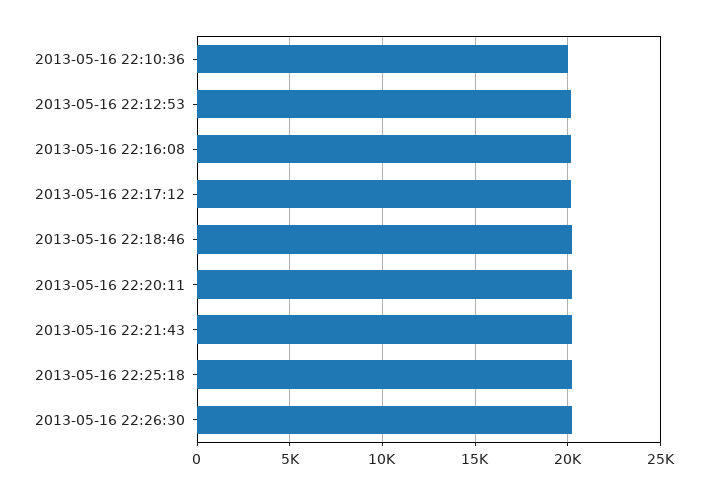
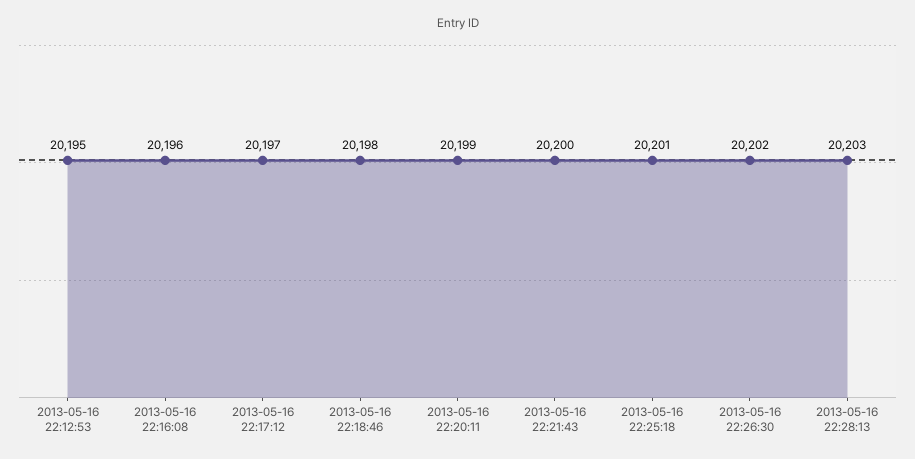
2013-05-16 22:10:36: 20000 -> none
2013-05-16 22:28:13: none -> 20203

